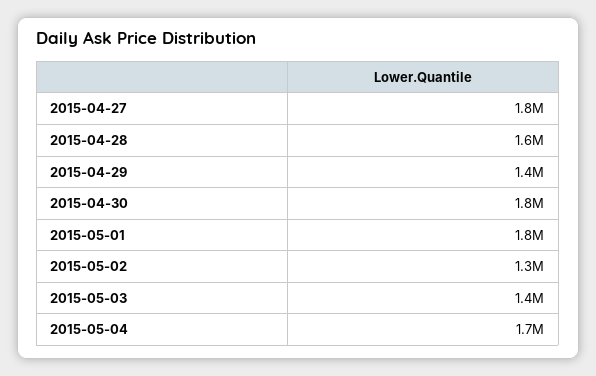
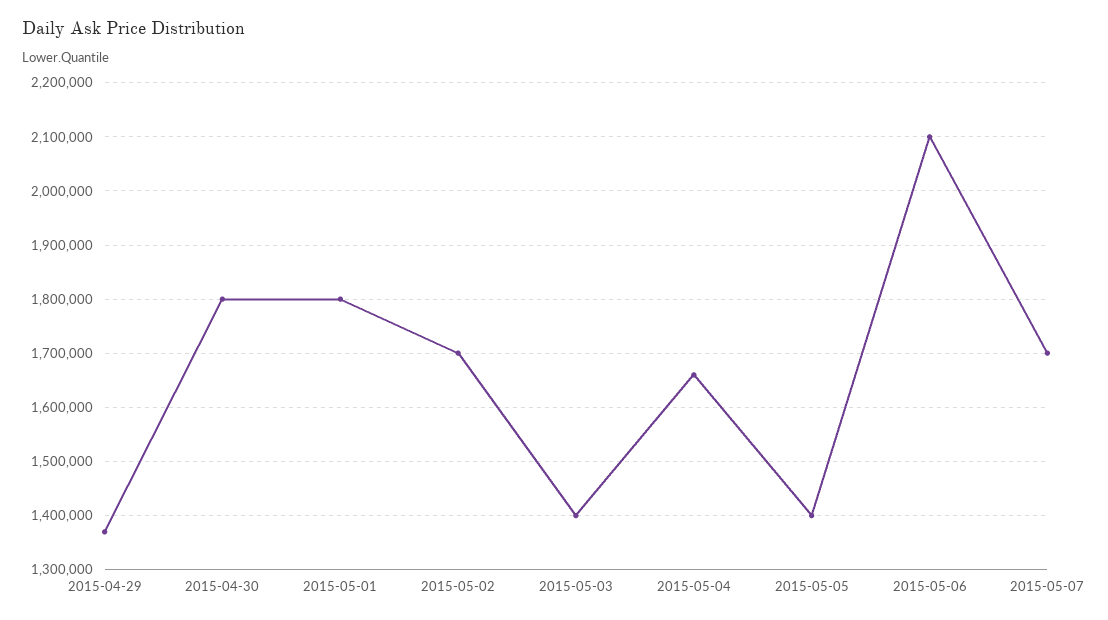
2015-04-27: 1800000 -> none
2015-04-28: 1600000 -> none
2015-05-02: 1300000 -> 1700000
2015-05-05: none -> 1400000
2015-05-06: none -> 2100000
2015-05-07: none -> 1700000

